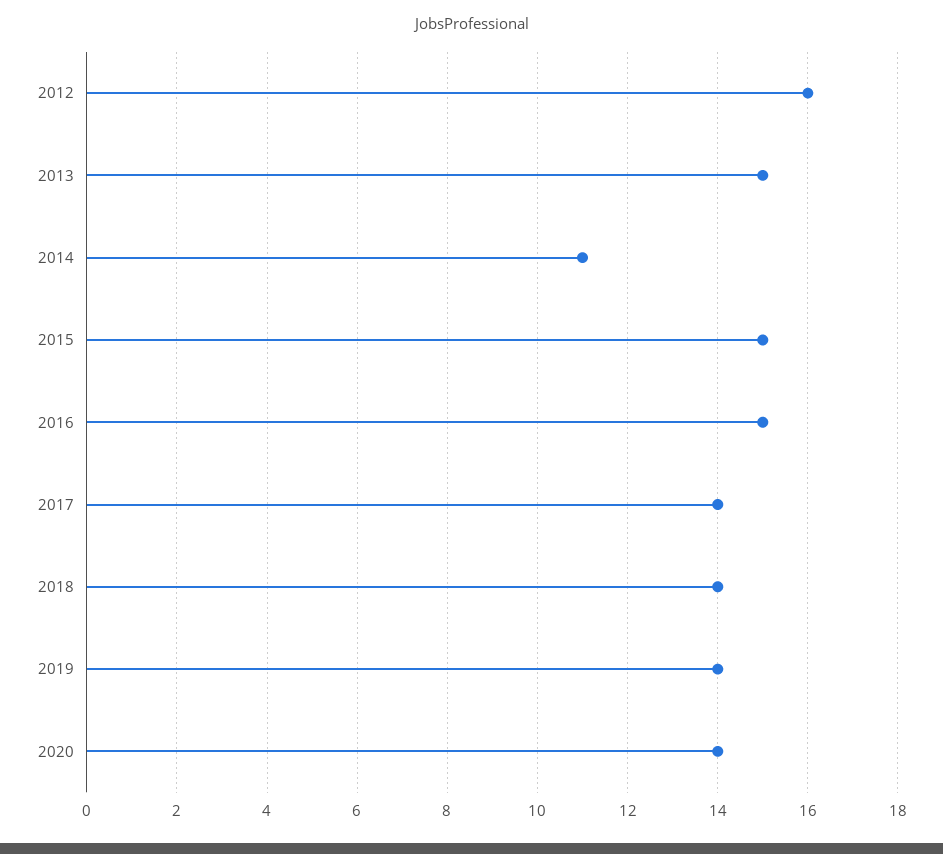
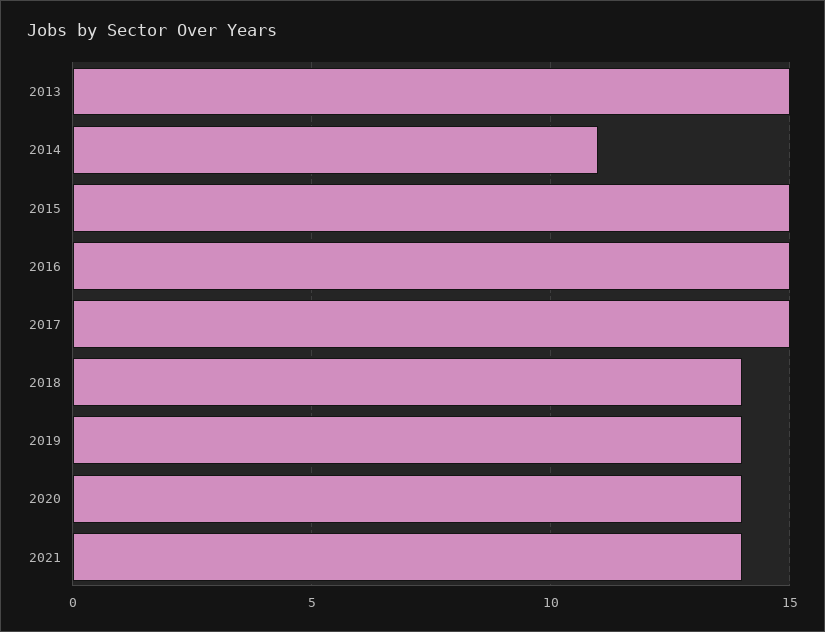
2012: 16 -> none
2017: 14 -> 15
2021: none -> 14

